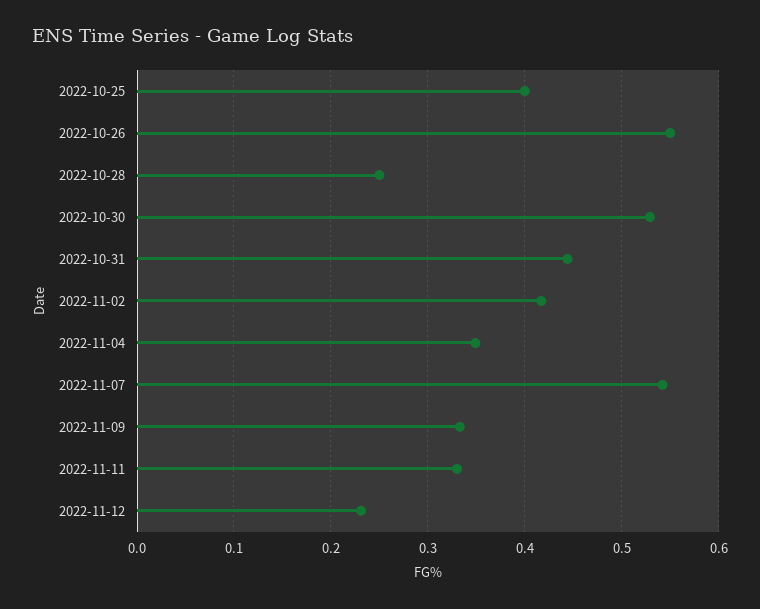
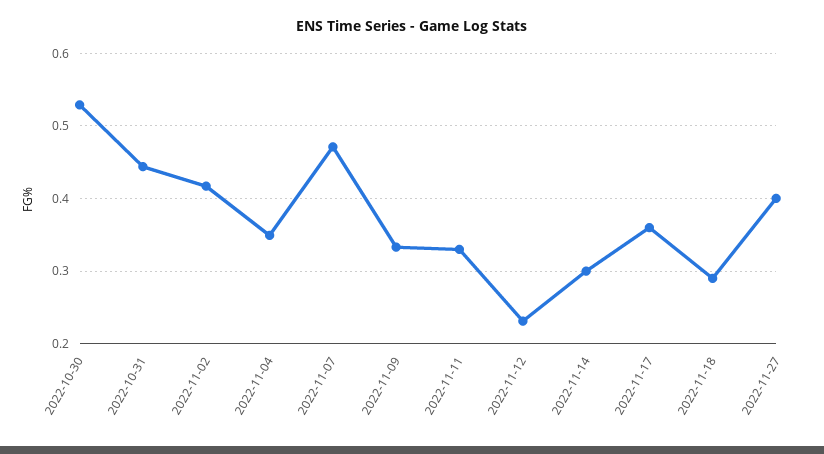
2022-10-25: 0.4 -> none
2022-10-26: 0.55 -> none
2022-10-28: 0.25 -> none
2022-11-07: 0.54 -> 0.47
2022-11-14: none -> 0.3
2022-11-17: none -> 0.36
2022-11-18: none -> 0.29
2022-11-27: none -> 0.4

